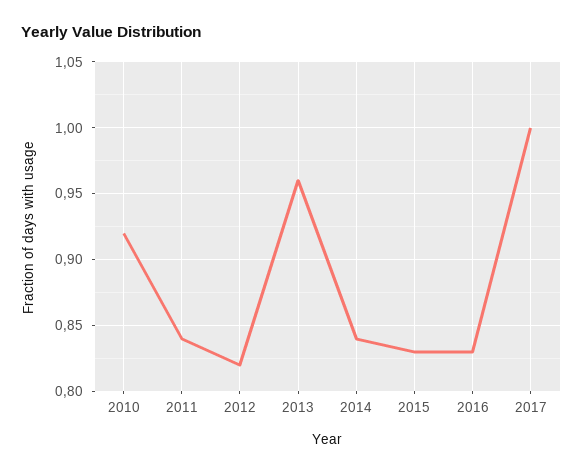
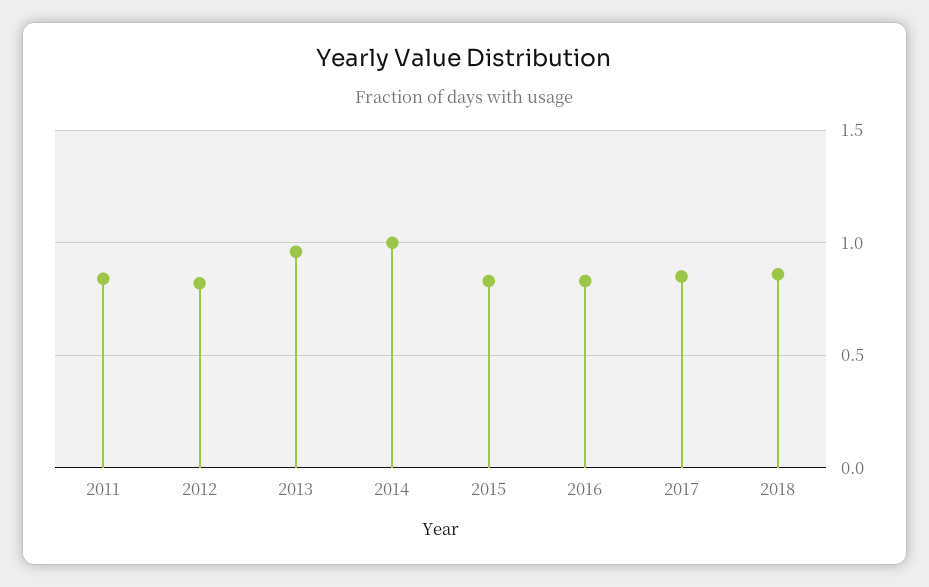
2010: 0.92 -> none
2014: 0.84 -> 1
2017: 1 -> 0.85
2018: none -> 0.85

